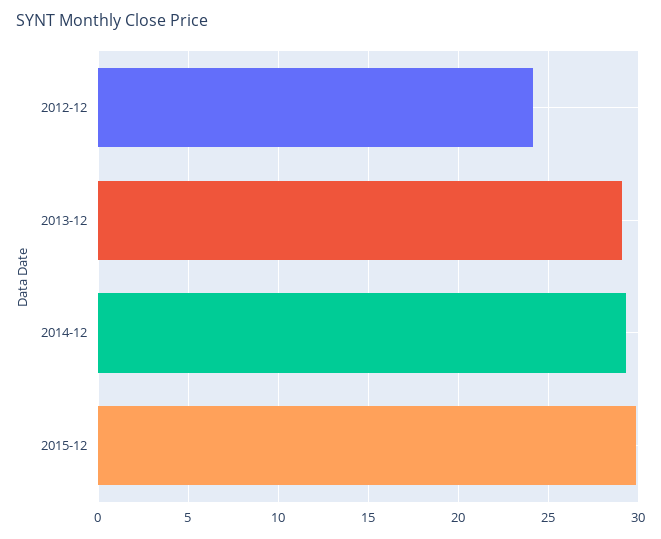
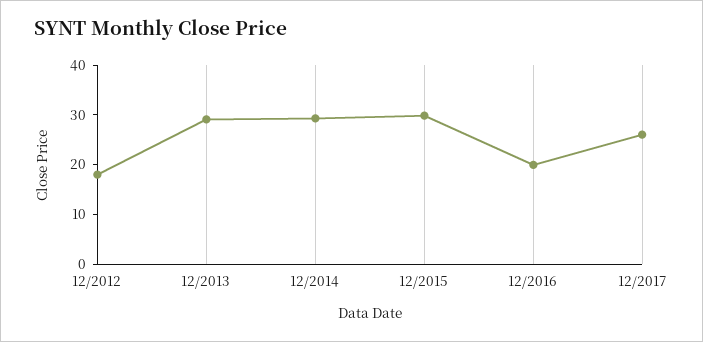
2012-12: 24 -> 18
12/2016: none -> 20
12/2017: none -> 26

